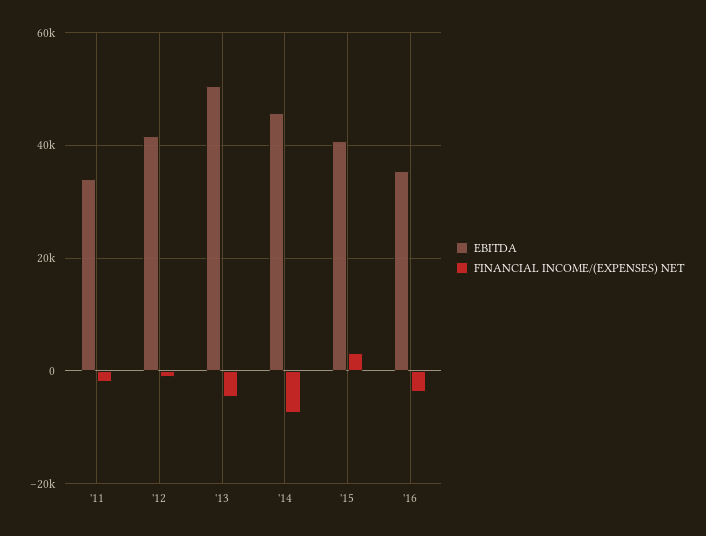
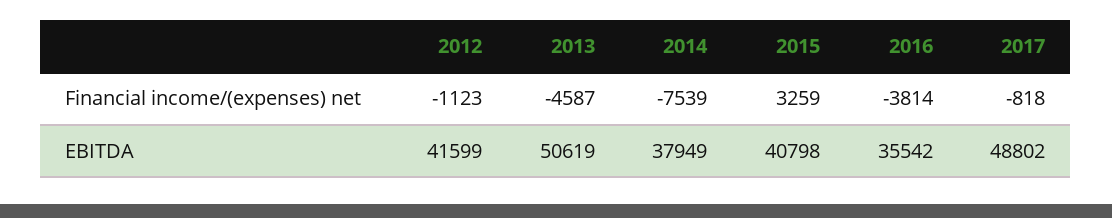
EBITDA, '11: 34000 -> none
FINANCIAL INCOME/(EXPENSES) NET, '11: -2000 -> none
EBITDA, '14: 46000 -> 37949
FINANCIAL INCOME/(EXPENSES) NET, 2017: none -> -818
EBITDA, 2017: none -> 48802

